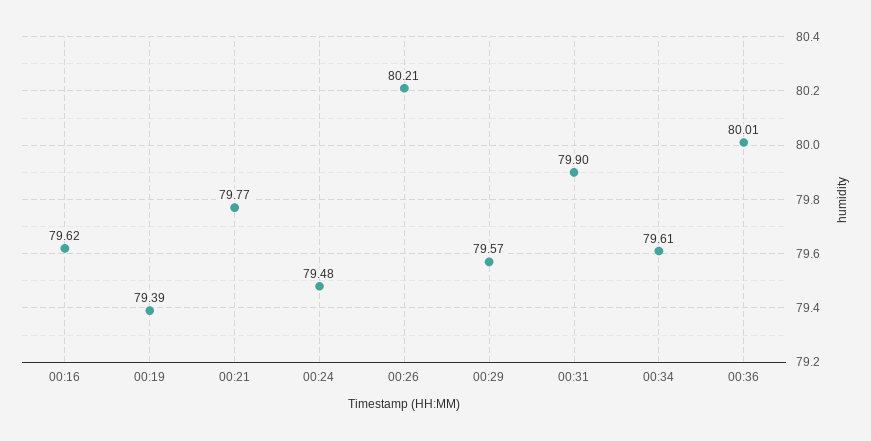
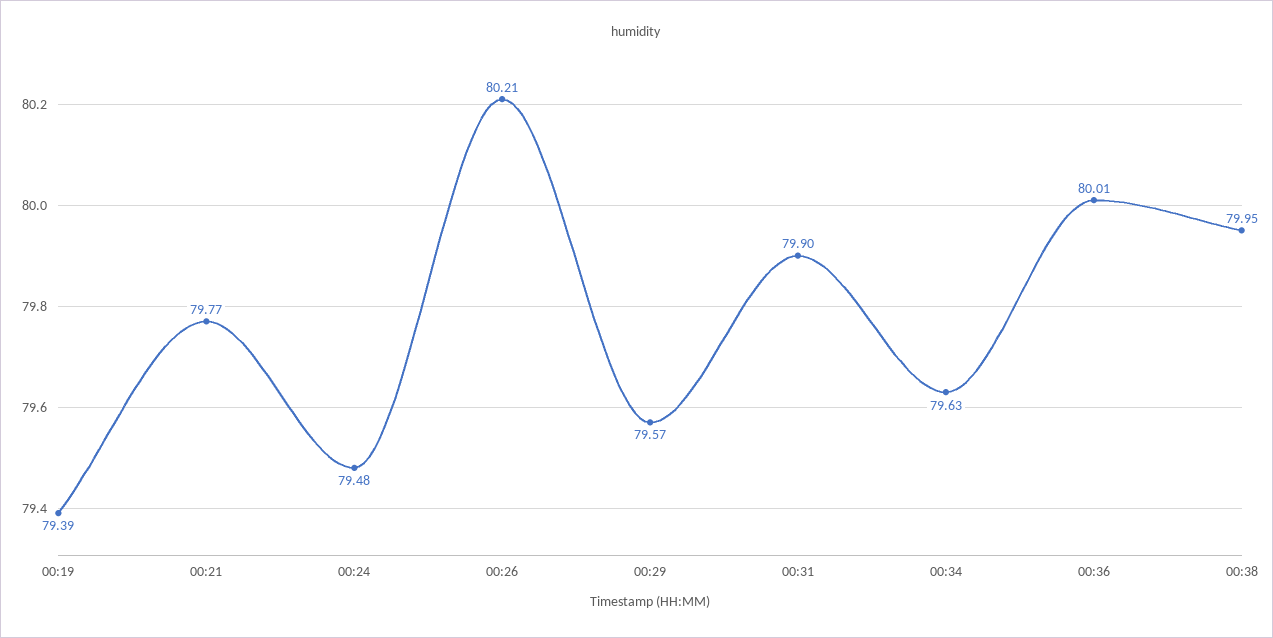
00:16: 79.62 -> none
00:34: 79.61 -> 79.63
00:38: none -> 79.95

